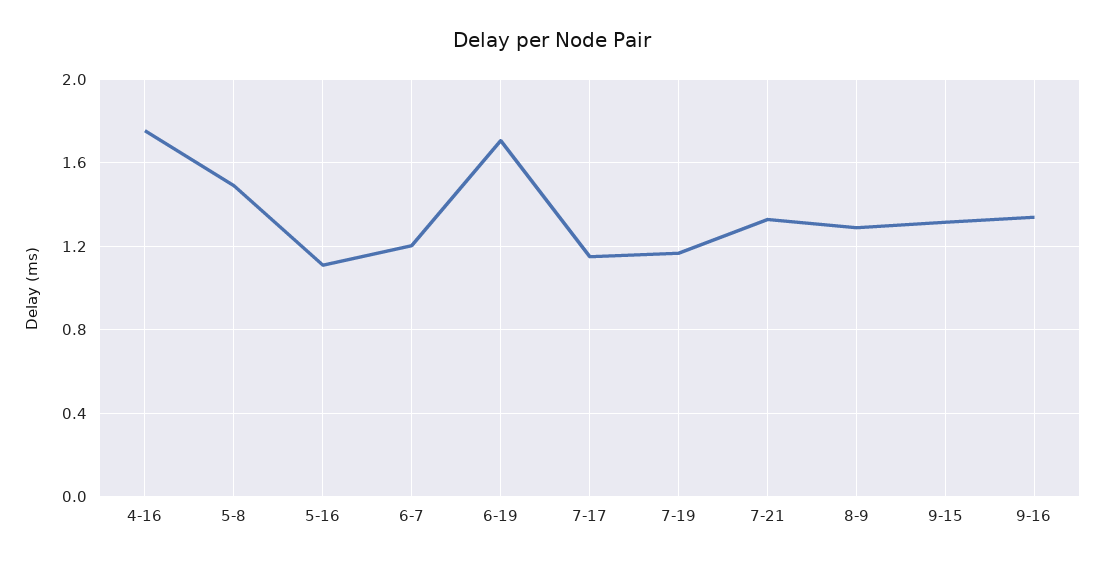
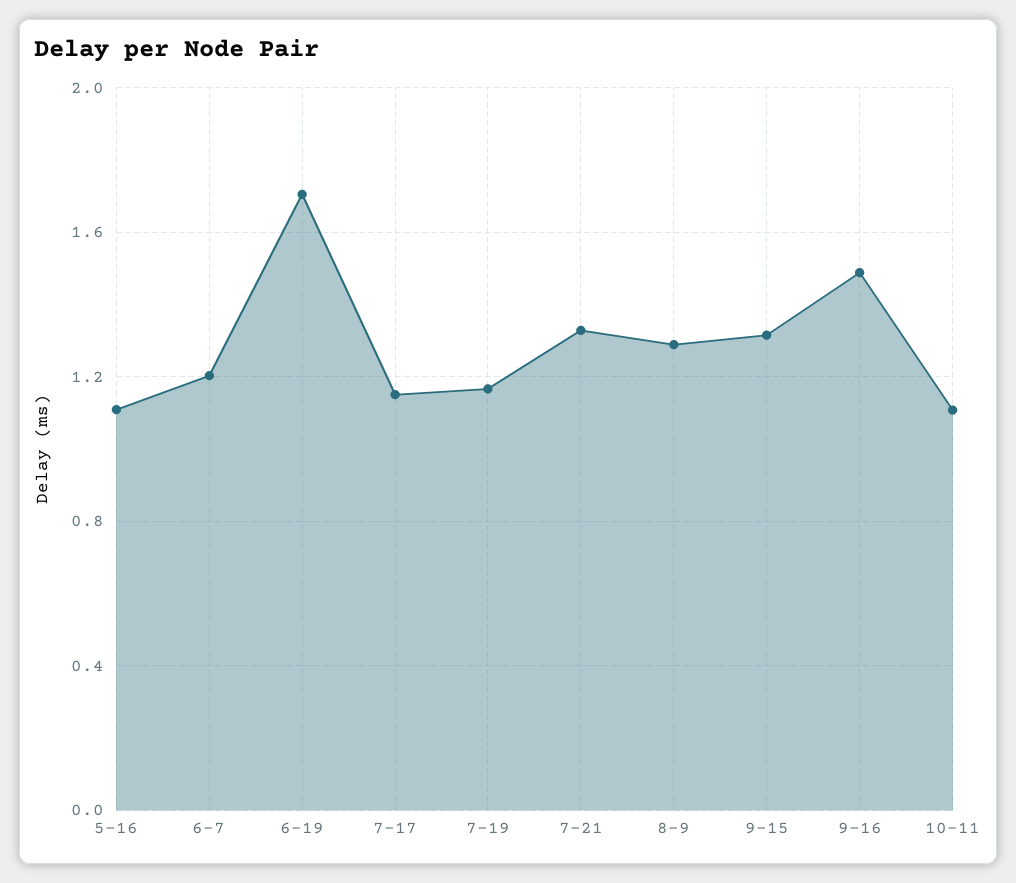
4-16: 1.75 -> none
5-8: 1.5 -> none
9-16: 1.35 -> 1.5
10-11: none -> 1.1

